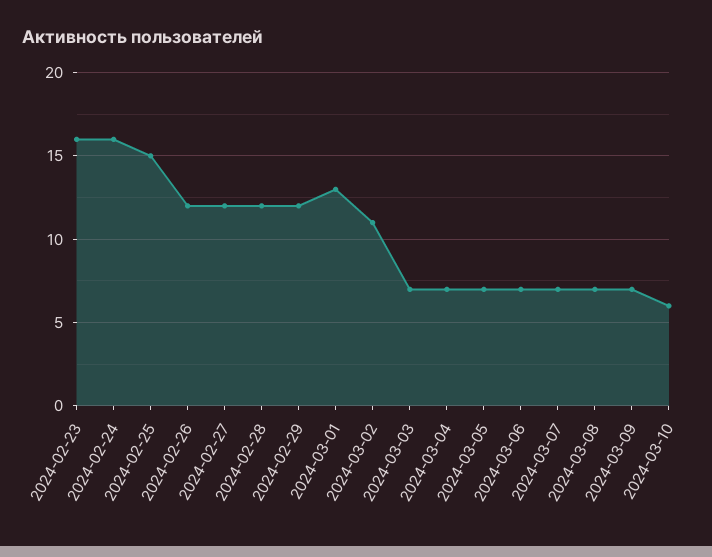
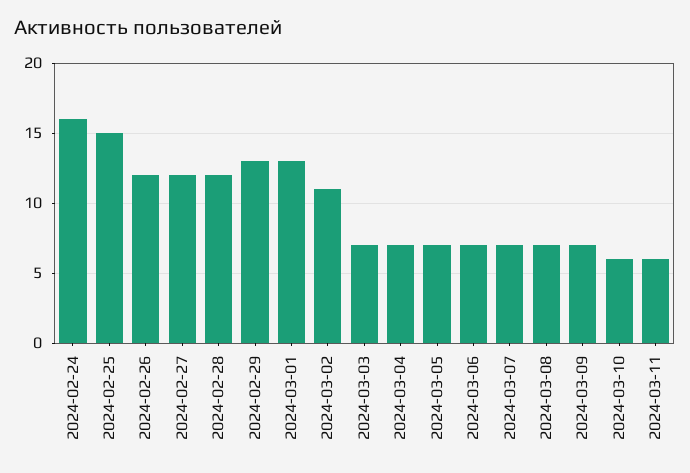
2024-02-23: 16 -> none
2024-02-29: 12 -> 13
2024-03-11: none -> 6

